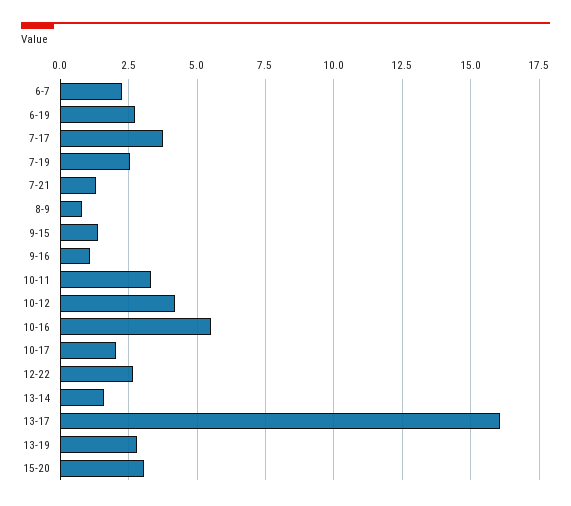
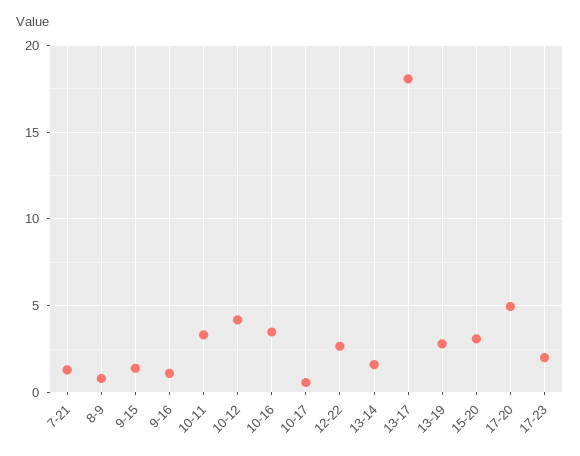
6-7: 2.25 -> none
6-19: 2.75 -> none
7-17: 3.75 -> none
7-19: 2.5 -> none
10-16: 5.5 -> 3.5
10-17: 2 -> 0.5
13-17: 16 -> 18
17-20: none -> 5
17-23: none -> 2

